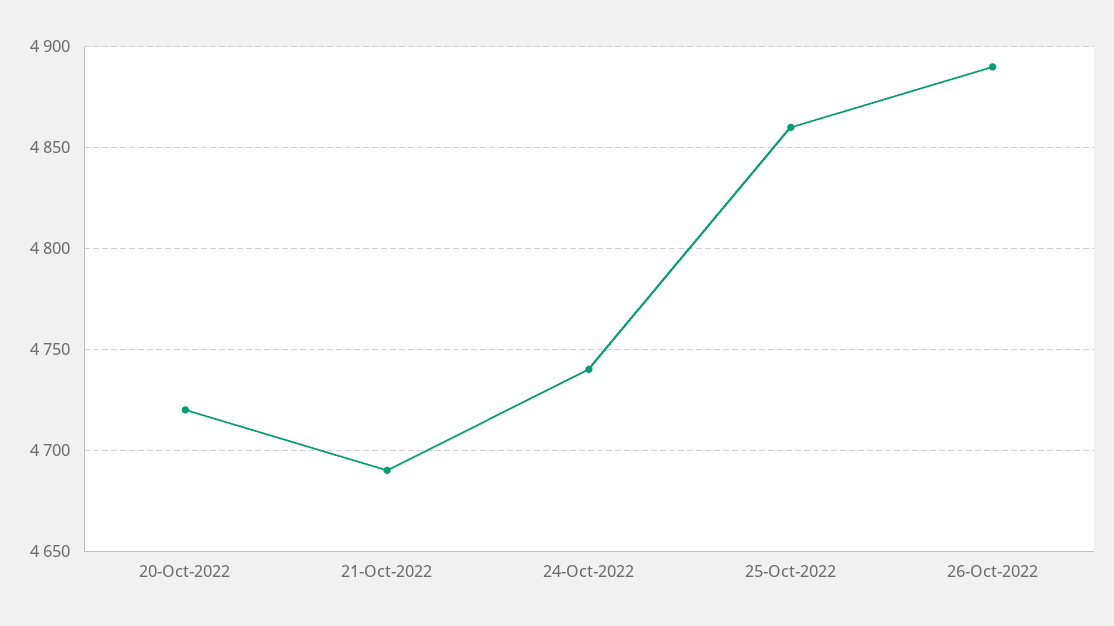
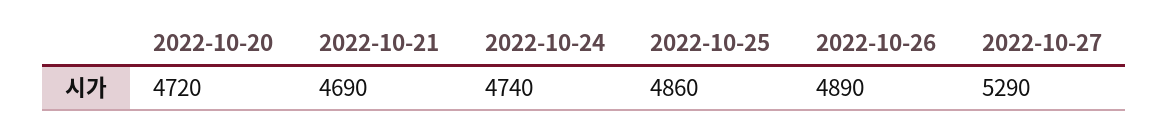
2022-10-27: none -> 5290

